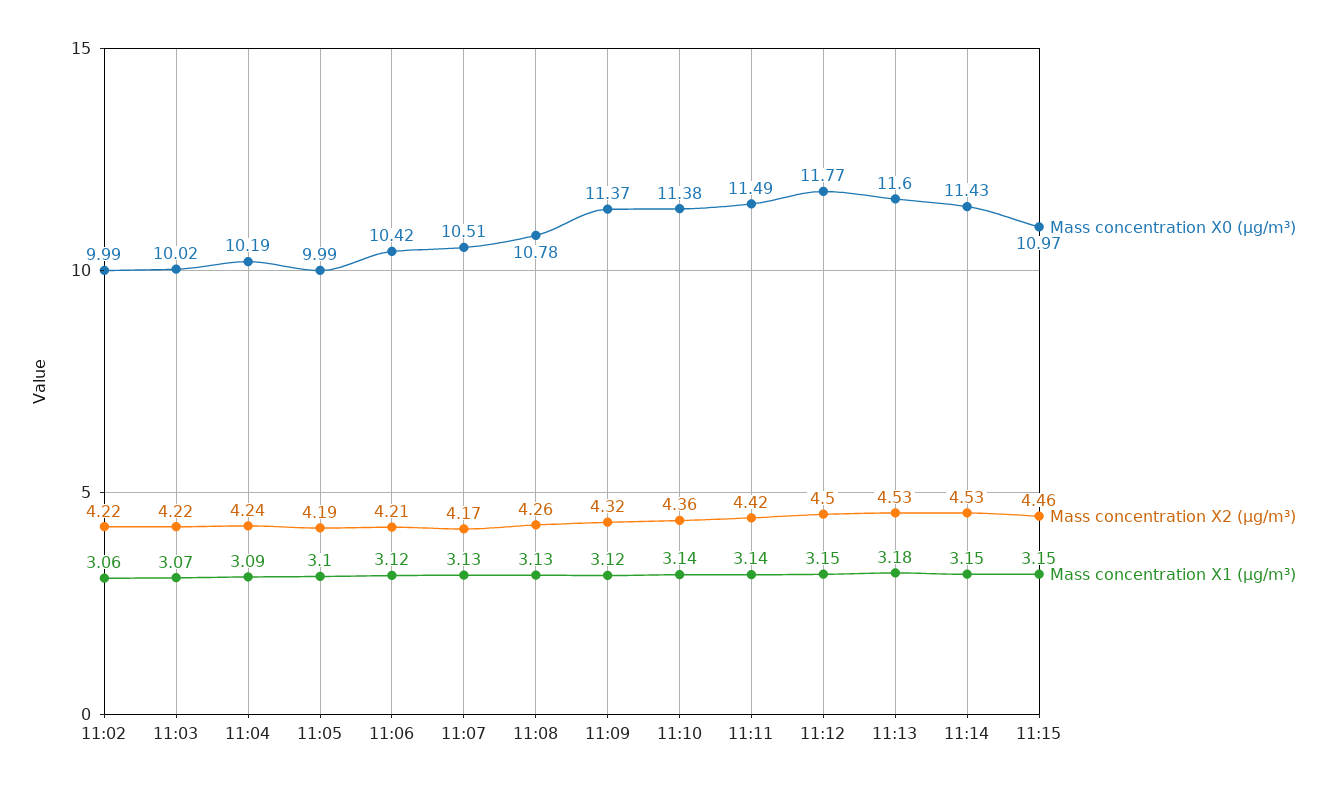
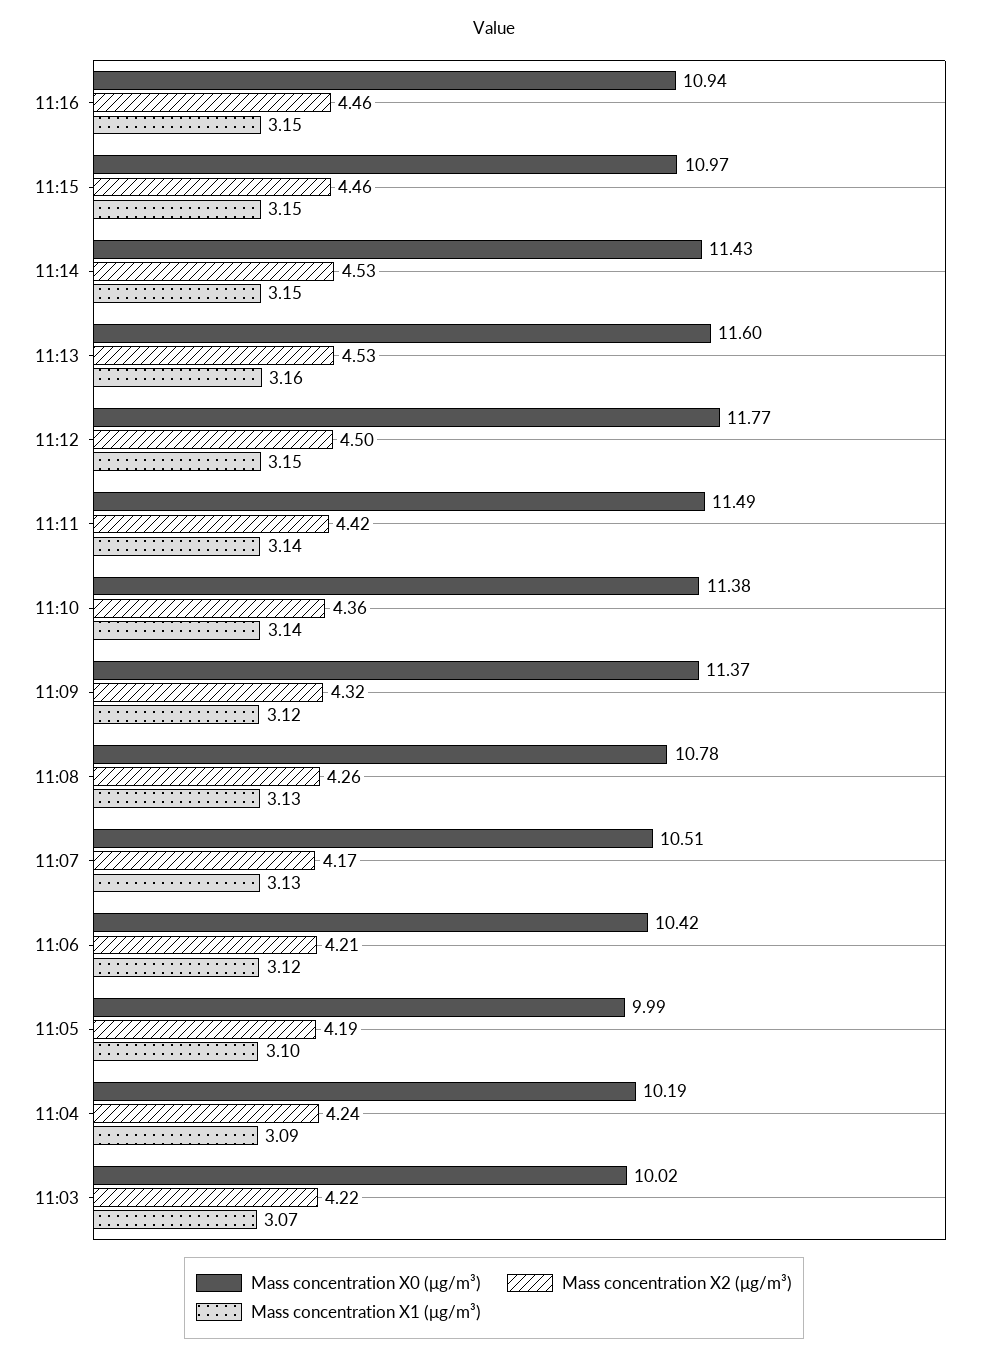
Mass concentration X0 (μg/m³), 11:02: 9.99 -> none
Mass concentration X2 (μg/m³), 11:02: 4.22 -> none
Mass concentration X1 (μg/m³), 11:02: 3.06 -> none
Mass concentration X1 (μg/m³), 11:13: 3.18 -> 3.16
Mass concentration X0 (μg/m³), 11:16: none -> 10.94
Mass concentration X2 (μg/m³), 11:16: none -> 4.46
Mass concentration X1 (μg/m³), 11:16: none -> 3.15

